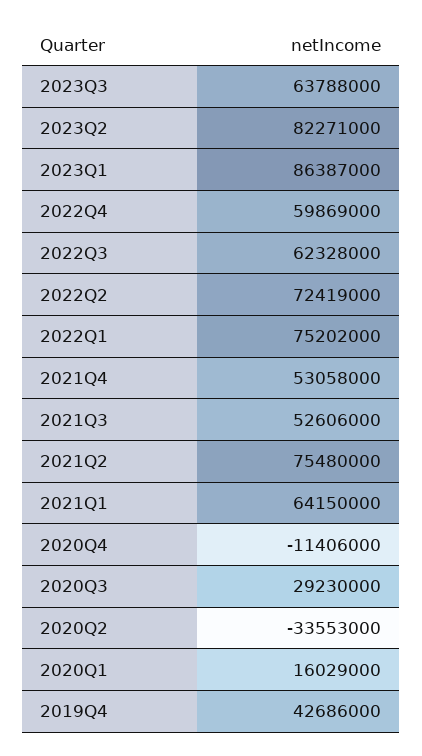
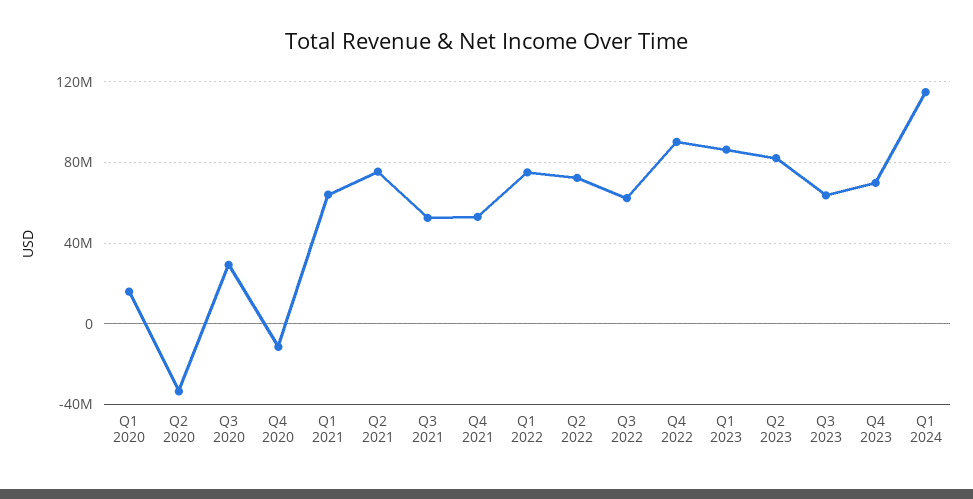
2022Q4: 59869000 -> 90000000
2019Q4: 42686000 -> none
Q4 2023: none -> 70000000
Q1 2024: none -> 115000000

